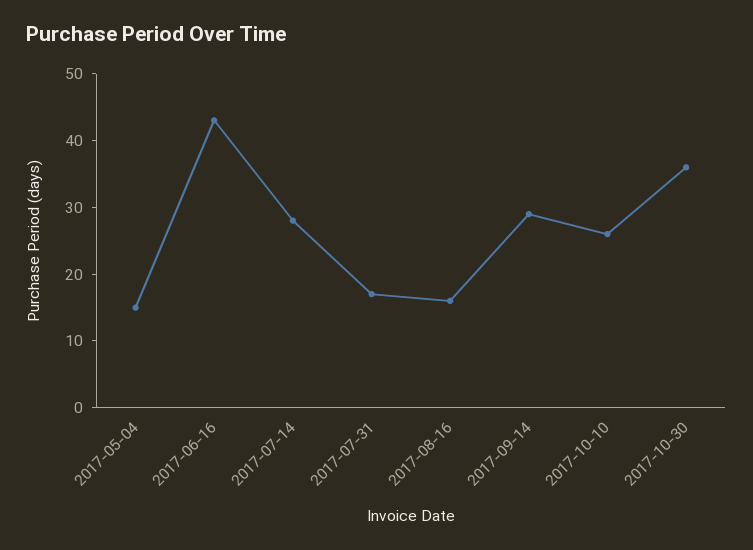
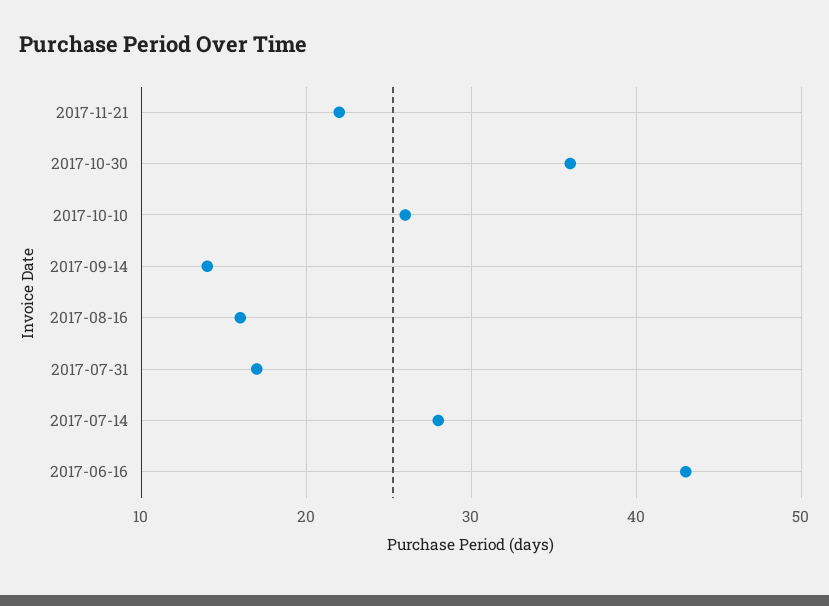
2017-05-04: 15 -> none
2017-09-14: 30 -> 14
2017-11-21: none -> 22

